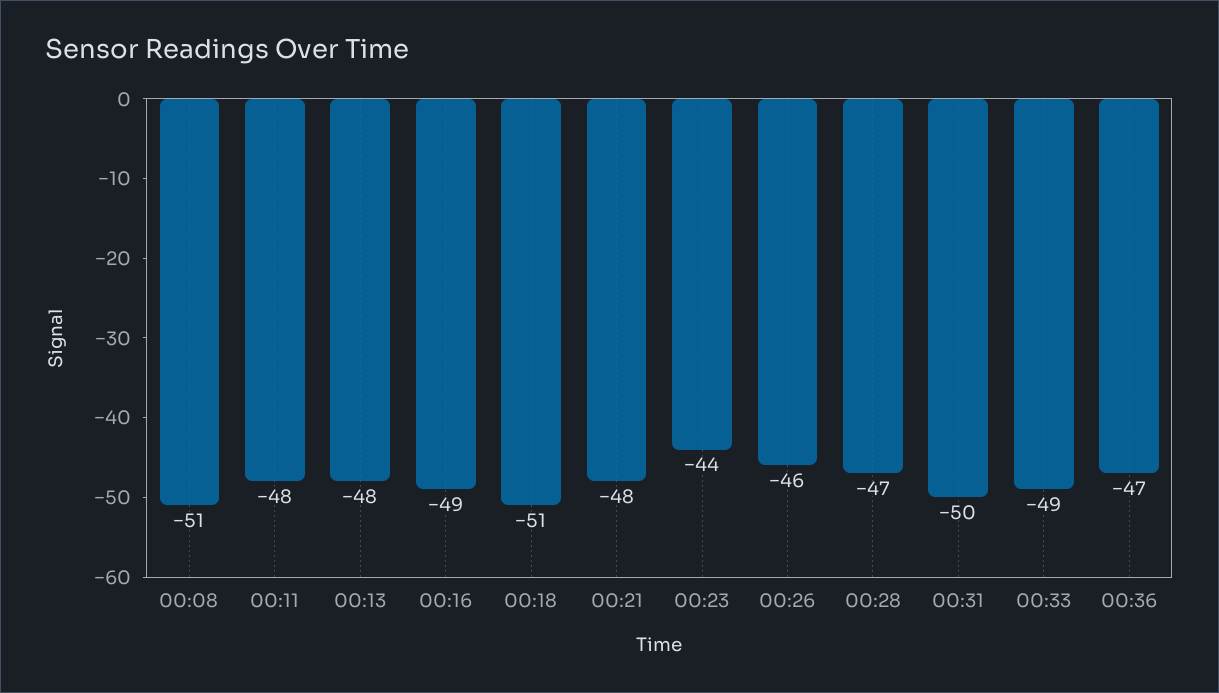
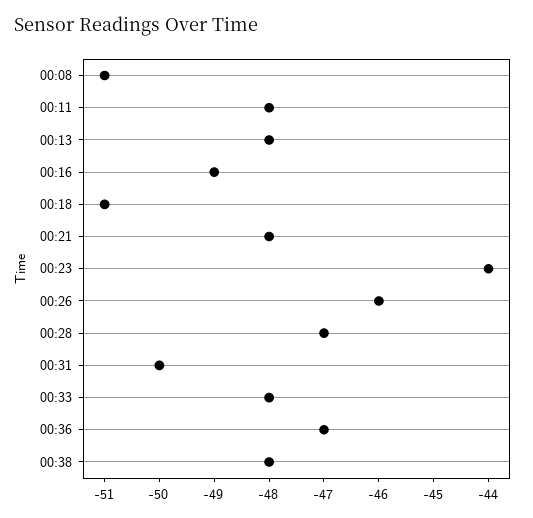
00:33: -49 -> -48
00:38: none -> -48

